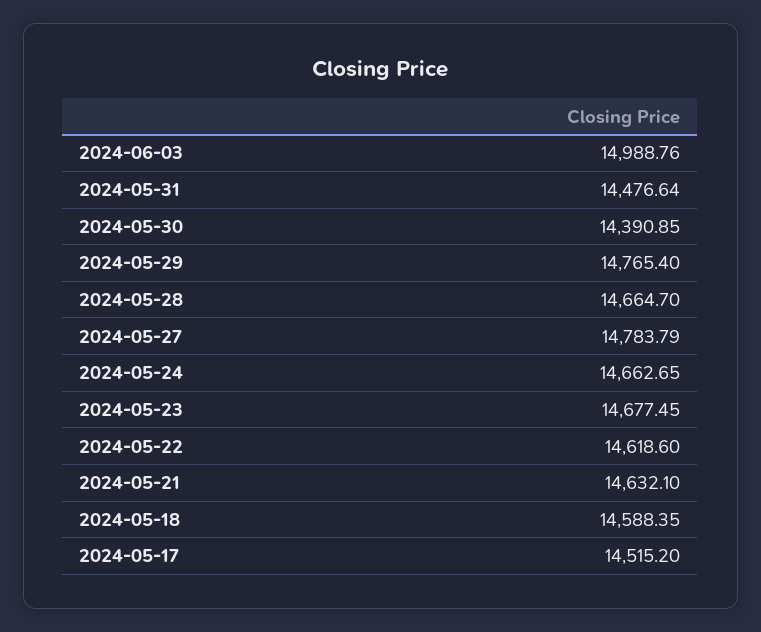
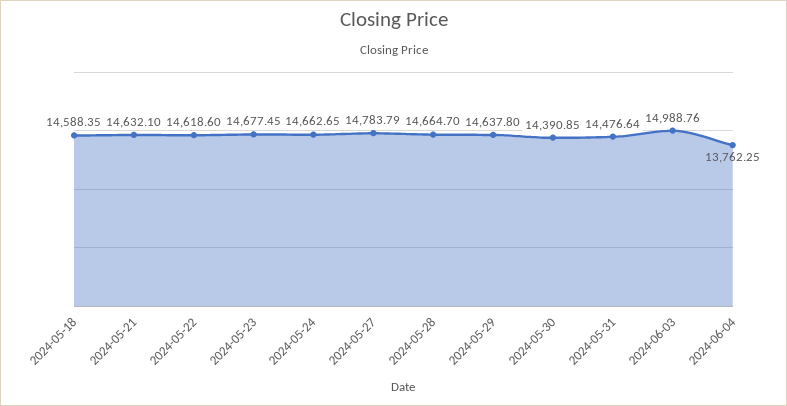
2024-05-29: 14765.4 -> 14637.8
2024-05-17: 14515.2 -> none
2024-06-04: none -> 13762.25

